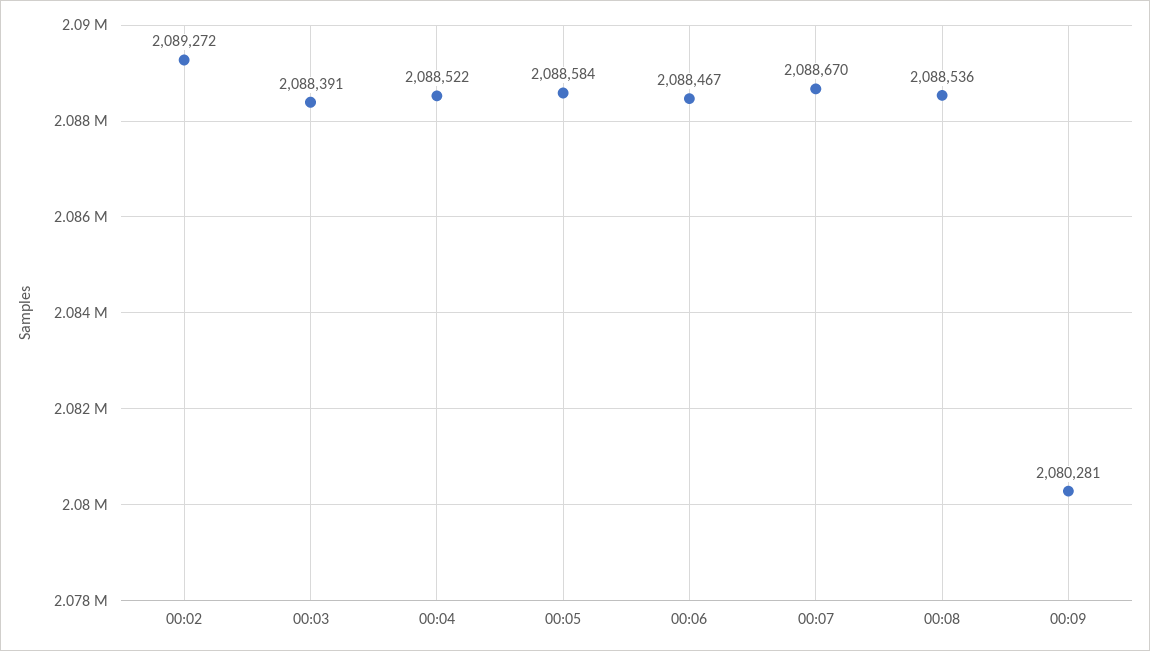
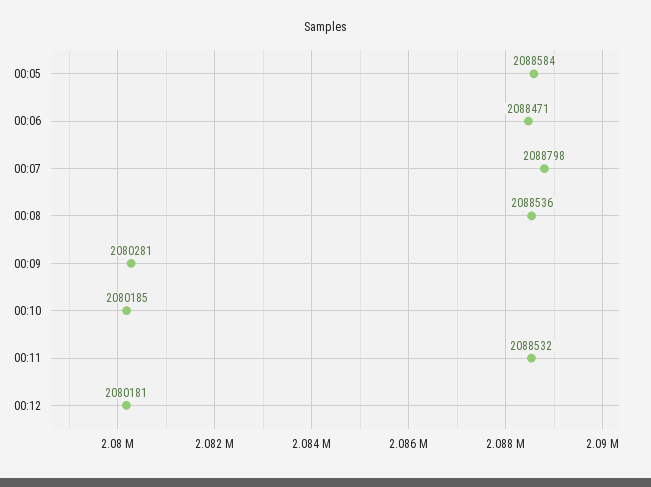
00:02: 2089272 -> none
00:03: 2088391 -> none
00:04: 2088522 -> none
00:06: 2088467 -> 2088471
00:07: 2088670 -> 2088798
00:10: none -> 2080185
00:11: none -> 2088532
00:12: none -> 2080181

